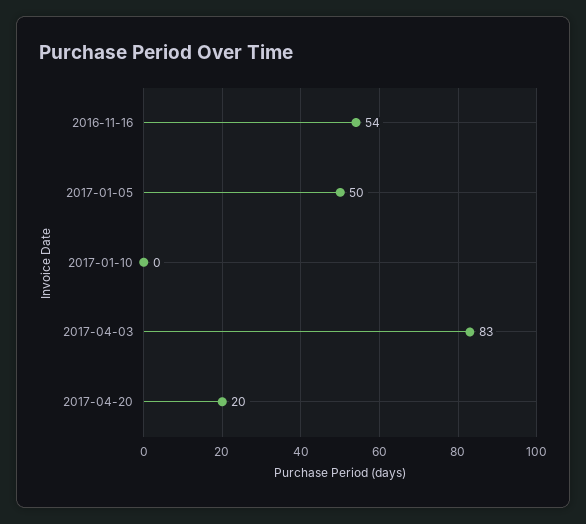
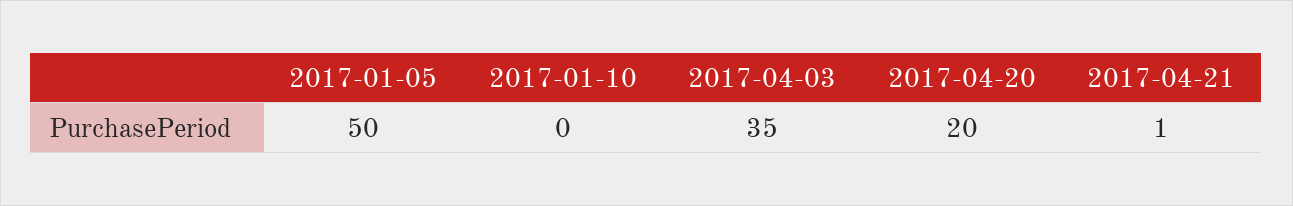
2016-11-16: 54 -> none
2017-04-03: 83 -> 35
2017-04-21: none -> 1

